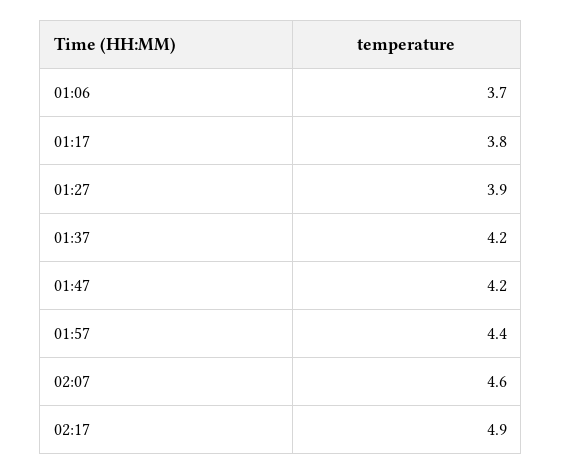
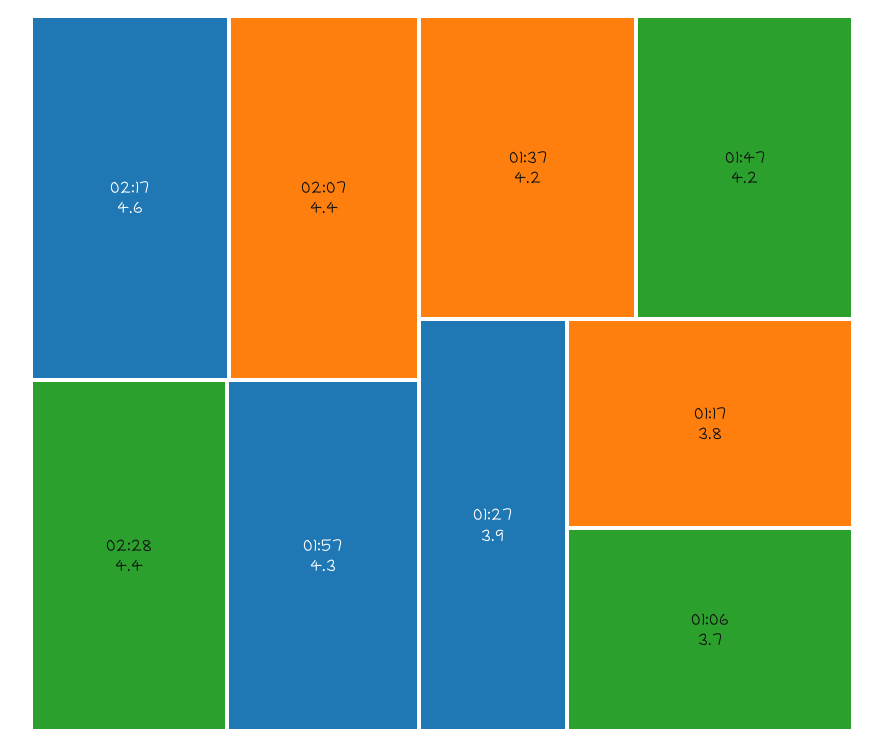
01:57: 4.4 -> 4.3
02:07: 4.6 -> 4.4
02:17: 4.9 -> 4.6
02:28: none -> 4.4

